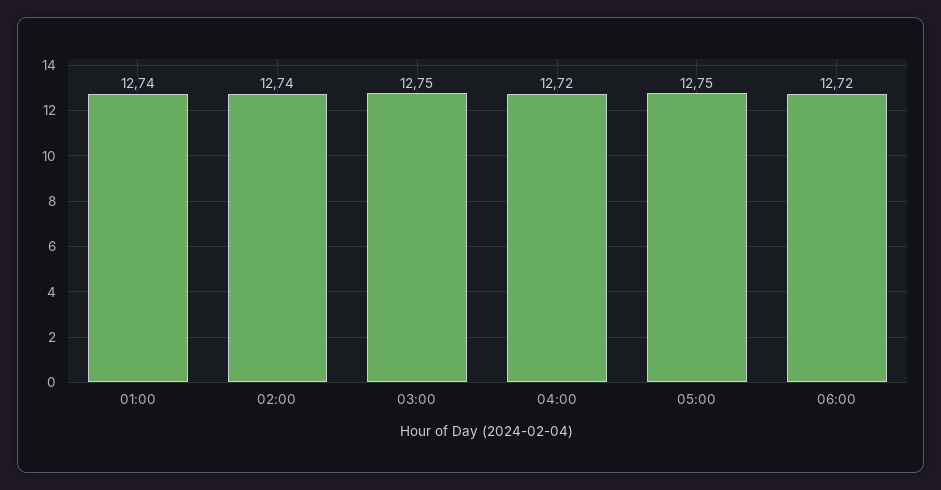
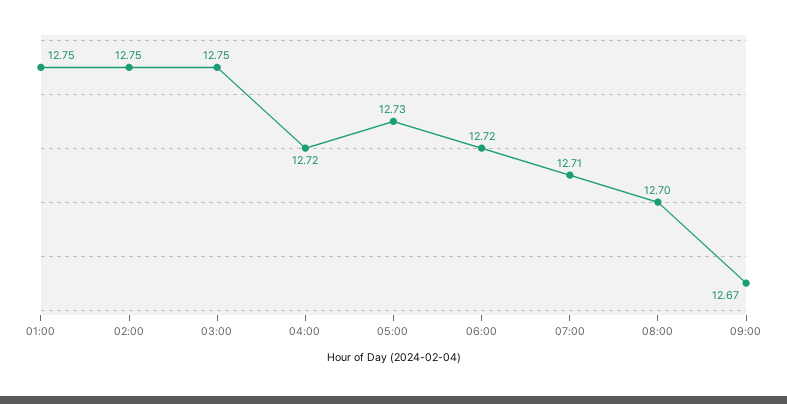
01:00: 12.74 -> 12.75
02:00: 12.74 -> 12.75
05:00: 12.75 -> 12.73
07:00: none -> 12.71
08:00: none -> 12.7
09:00: none -> 12.67

